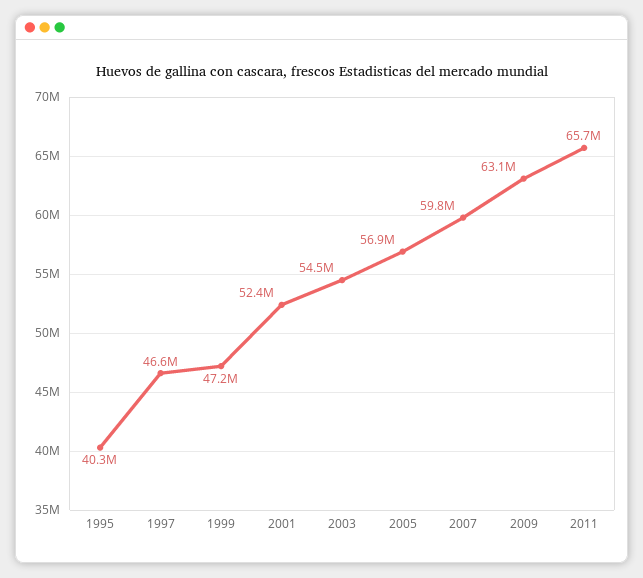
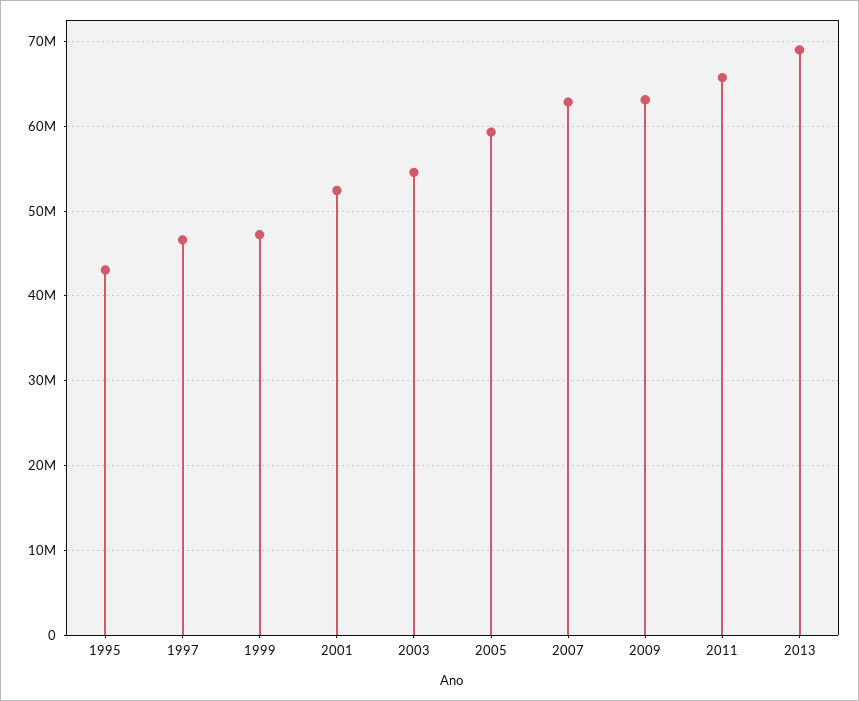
1995: 40300000 -> 43000000
2005: 56900000 -> 59000000
2007: 59800000 -> 63000000
2013: none -> 69000000

